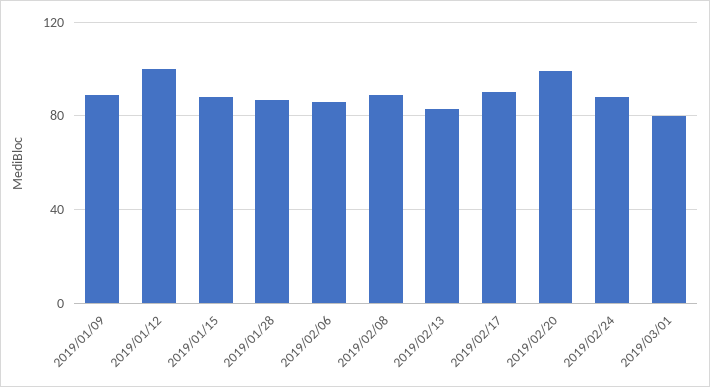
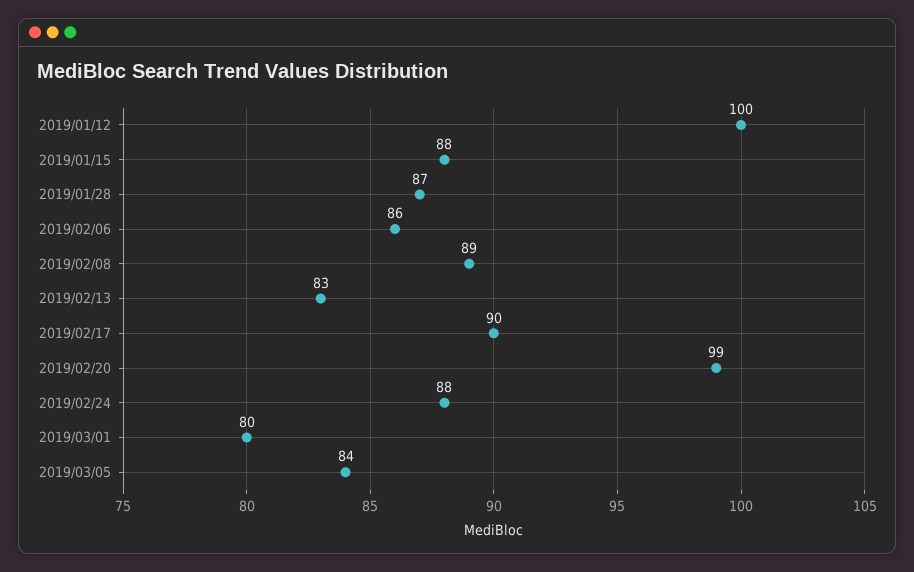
2019/01/09: 90 -> none
2019/03/05: none -> 84

